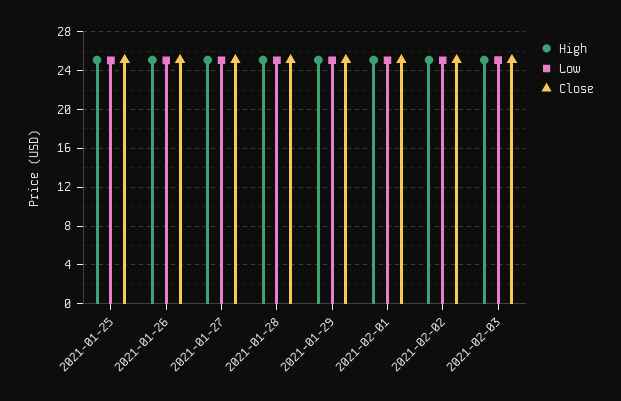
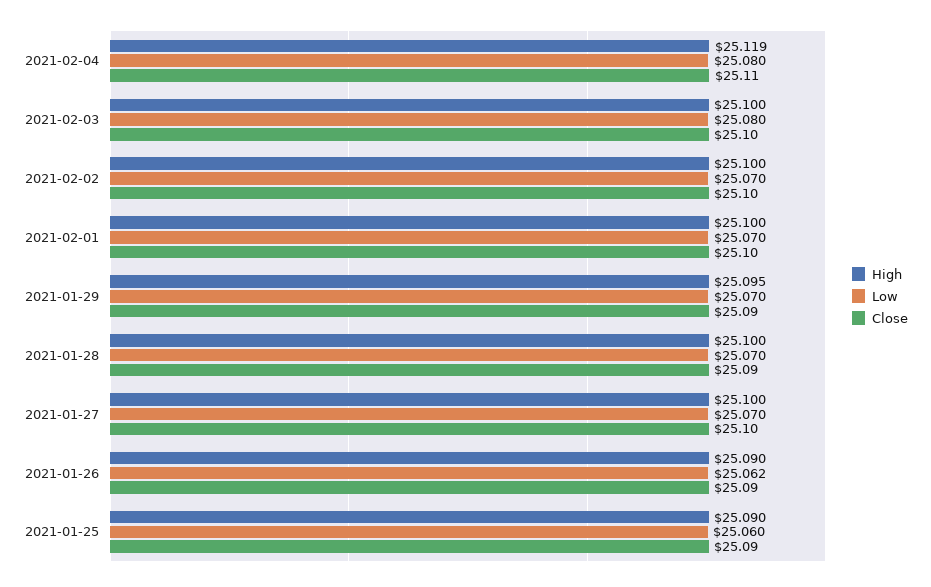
High, 2021-02-04: none -> 25.119
Low, 2021-02-04: none -> 25.08
Close, 2021-02-04: none -> 25.11

